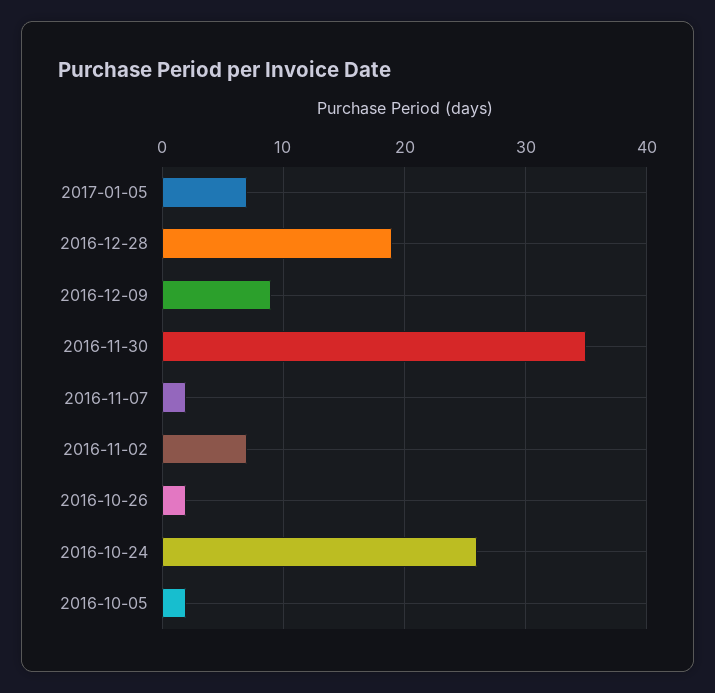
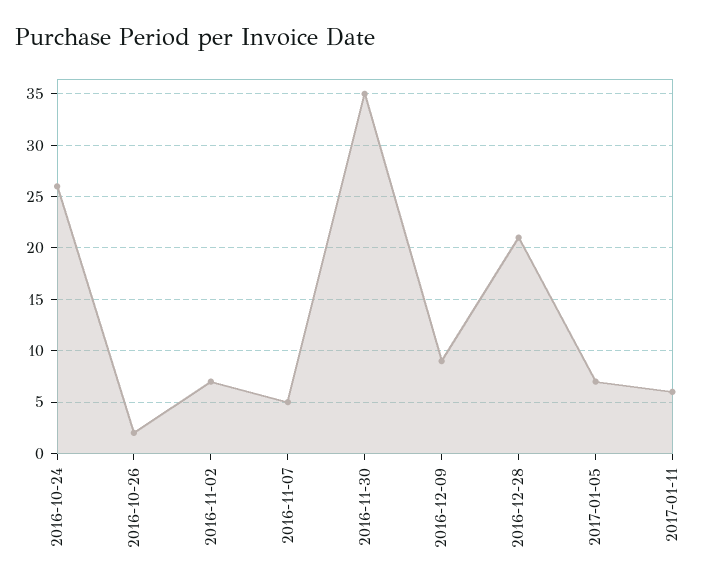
2016-12-28: 19 -> 21
2016-11-07: 2 -> 5
2016-10-05: 2 -> none
2017-01-11: none -> 6

